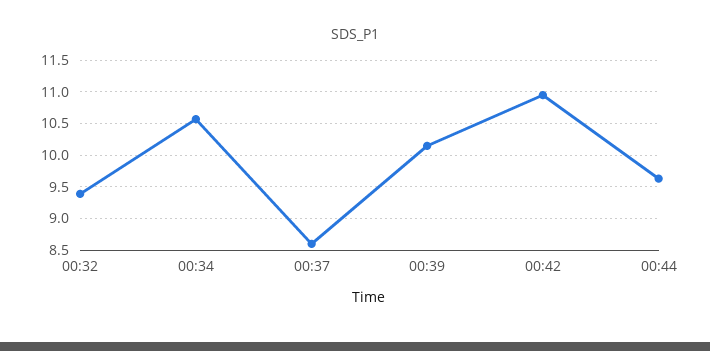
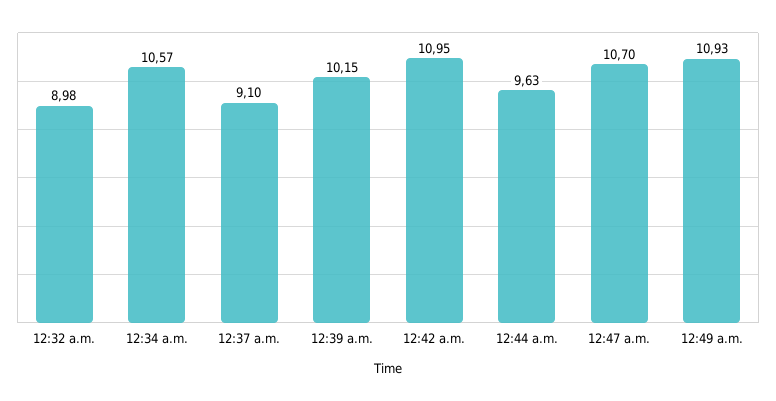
00:32: 9.4 -> 8.98
00:37: 8.6 -> 9.1
12:47 a.m.: none -> 10.7
12:49 a.m.: none -> 10.93

